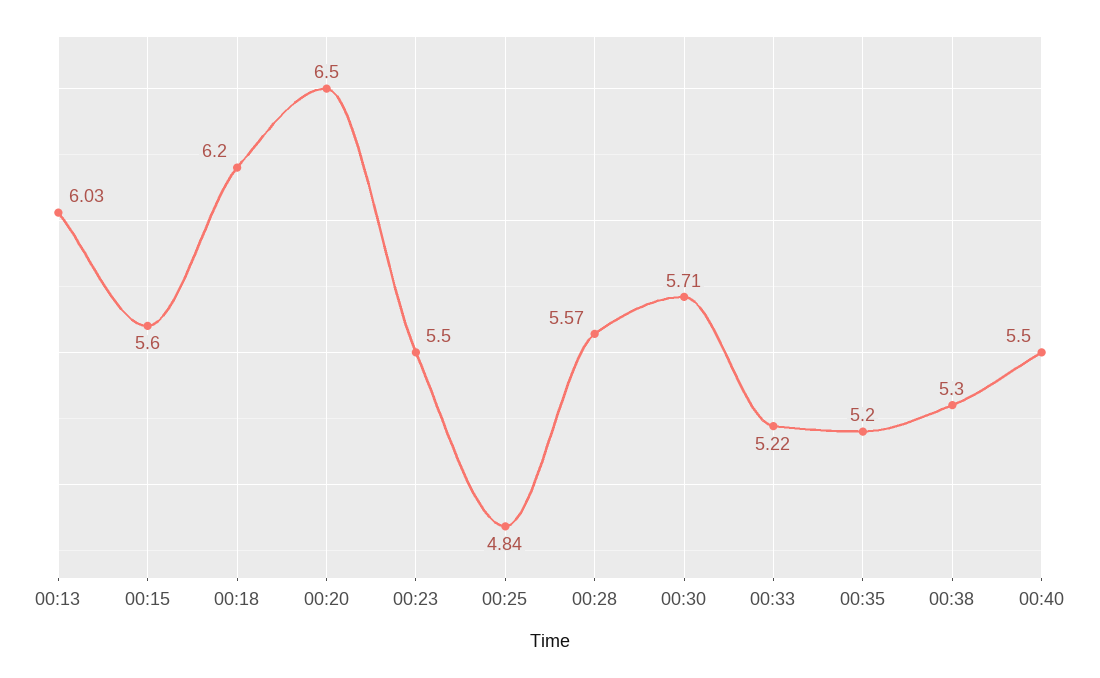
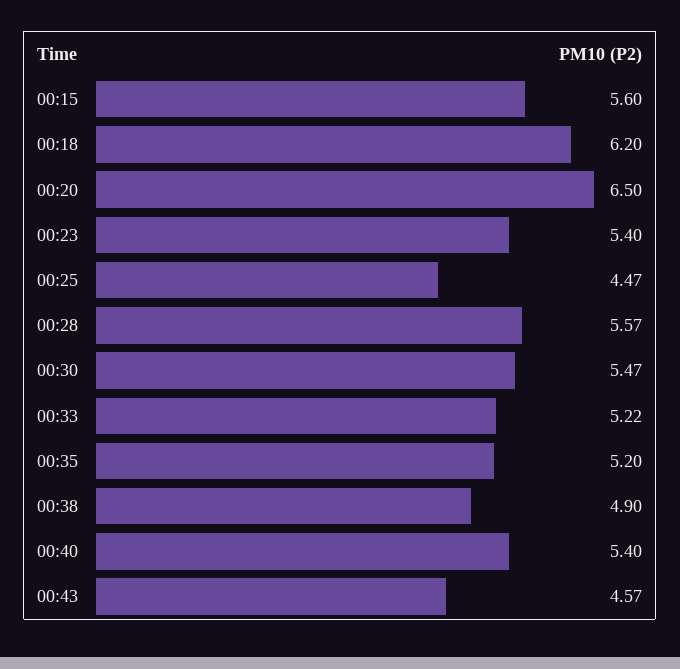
00:13: 6.03 -> none
00:23: 5.5 -> 5.4
00:25: 4.84 -> 4.47
00:30: 5.71 -> 5.47
00:38: 5.3 -> 4.9
00:40: 5.5 -> 5.4
00:43: none -> 4.57

